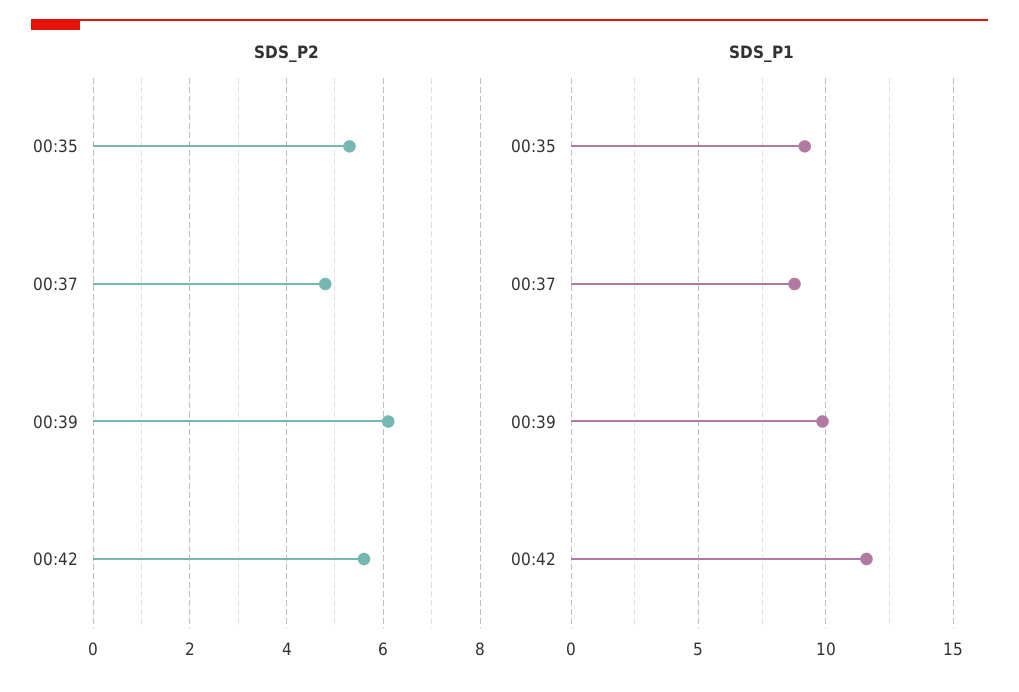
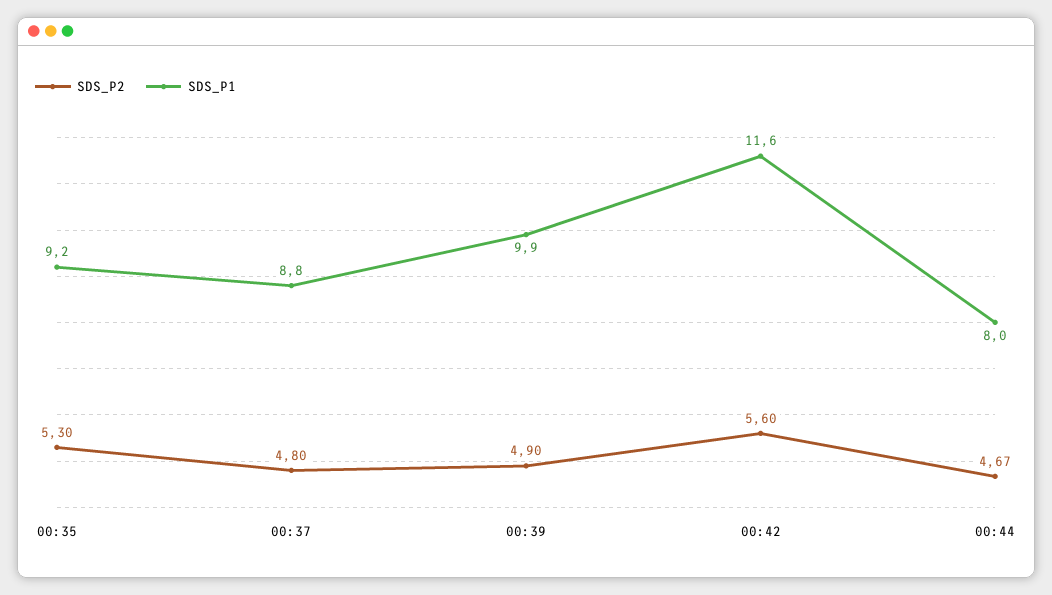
SDS_P2, 00:39: 6 -> 4.9
SDS_P2, 00:44: none -> 4.67
SDS_P1, 00:44: none -> 8

